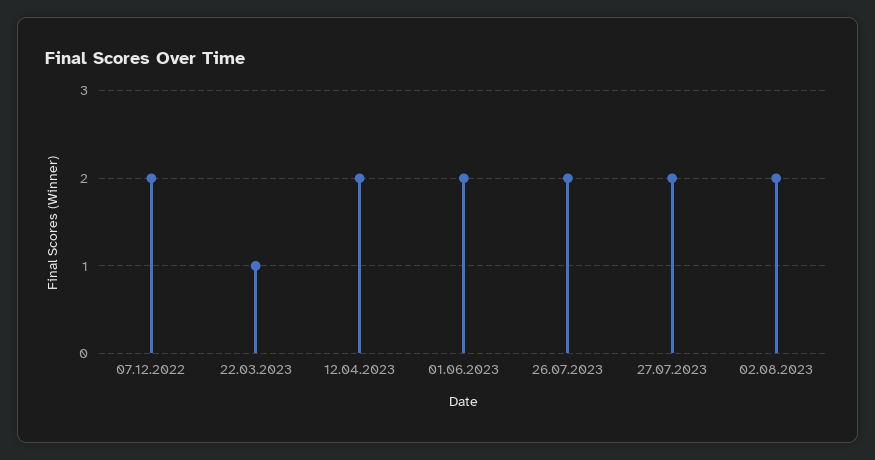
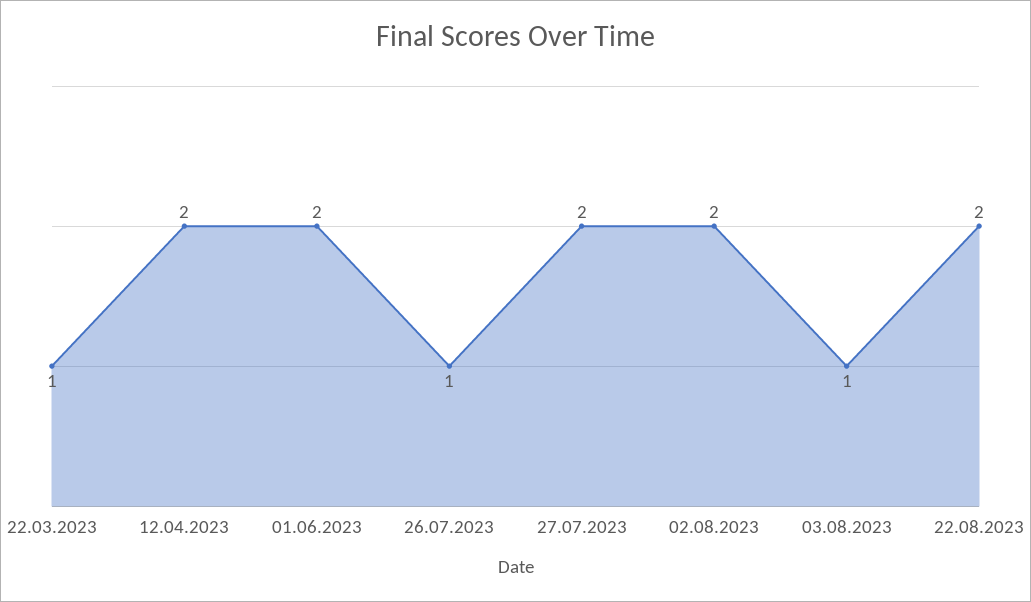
07.12.2022: 2 -> none
26.07.2023: 2 -> 1
03.08.2023: none -> 1
22.08.2023: none -> 2

